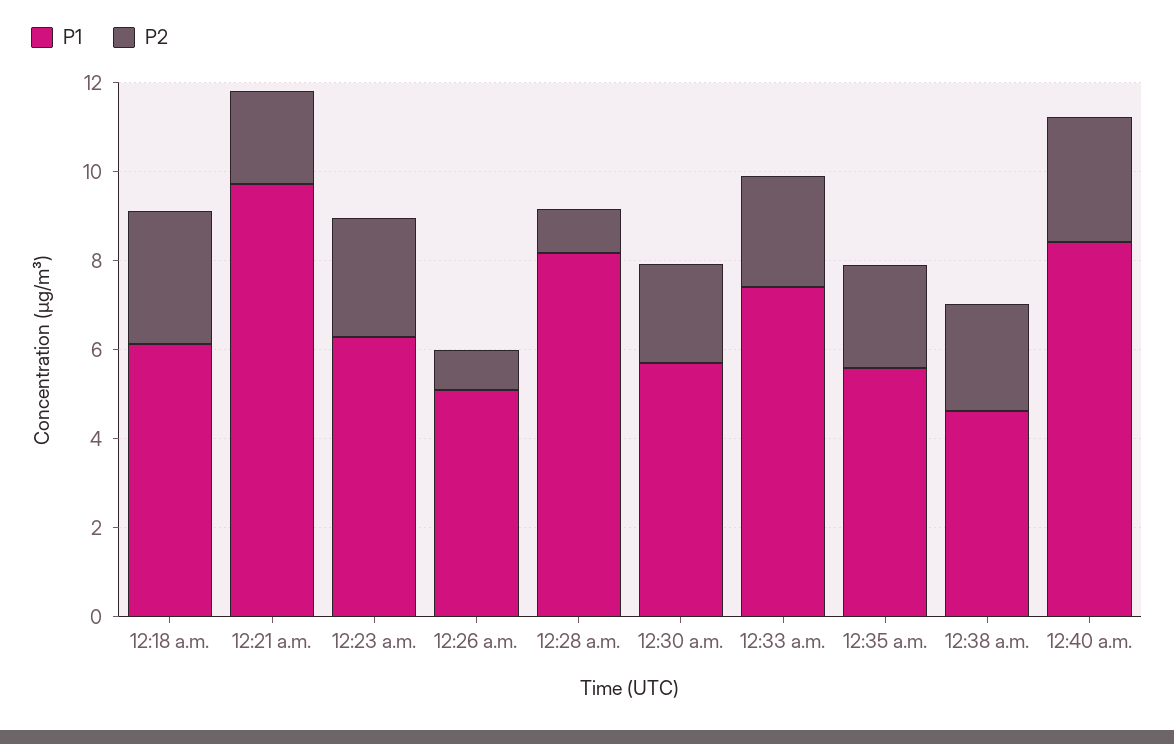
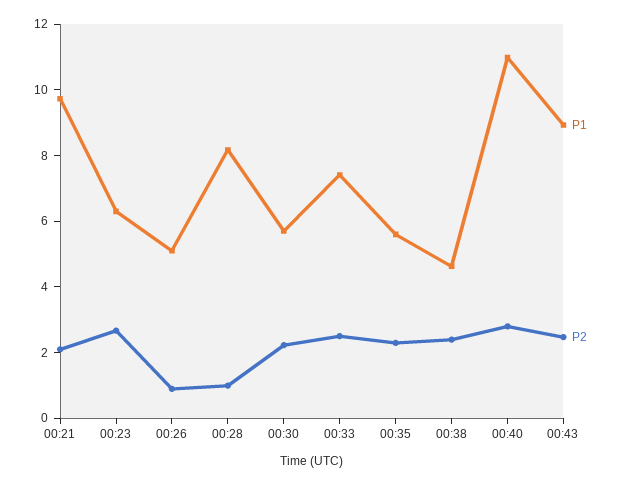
P1, 12:18 a.m.: 6 -> none
P2, 12:18 a.m.: 3 -> none
P1, 12:40 a.m.: 8.5 -> 11
P1, 00:43: none -> 9
P2, 00:43: none -> 2.5

